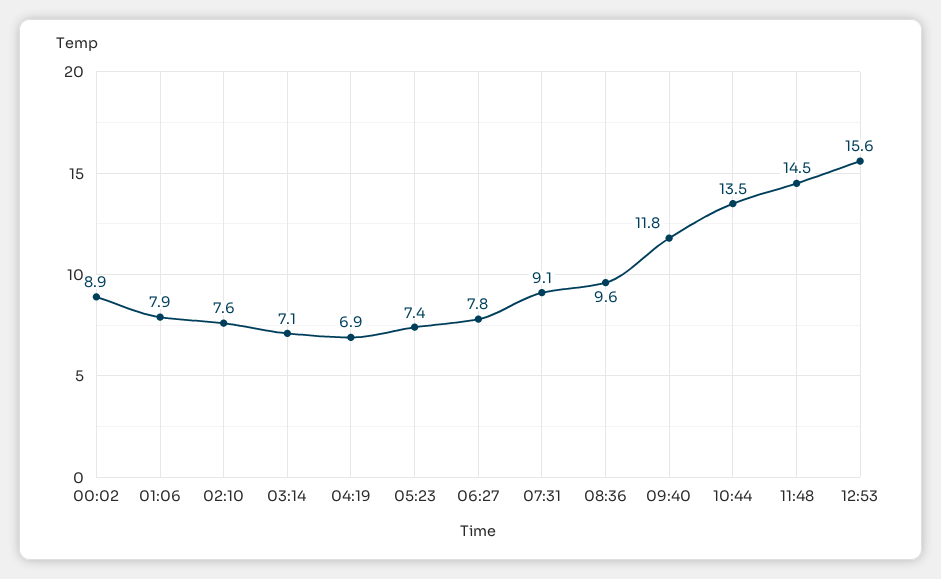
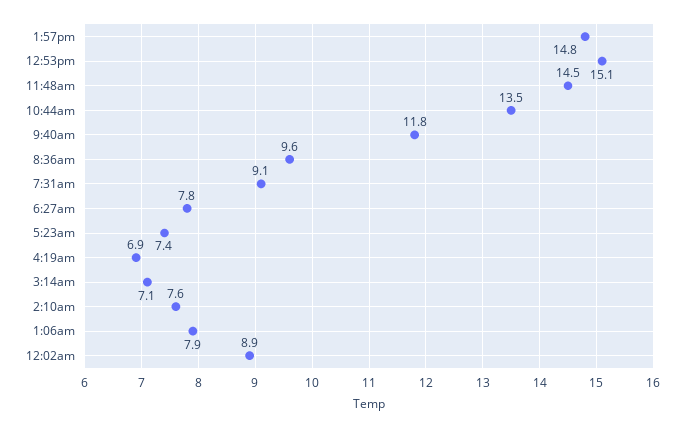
12:53: 15.6 -> 15.1
1:57pm: none -> 14.8

